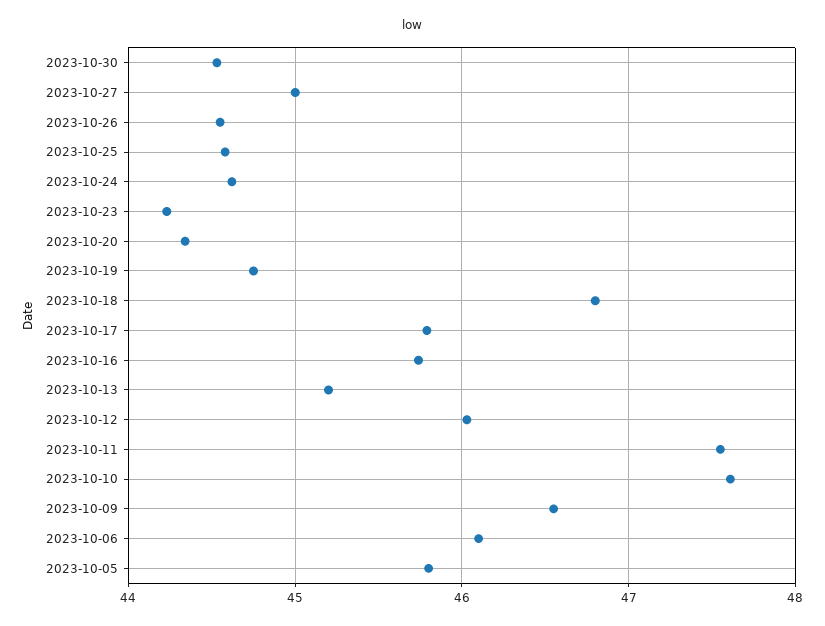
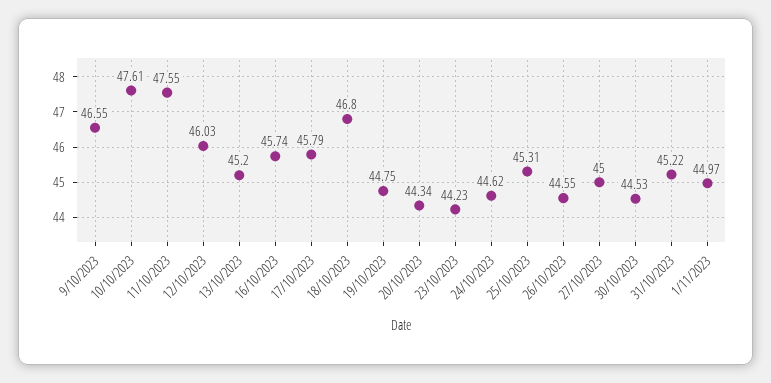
2023-10-25: 44.6 -> 45.31
2023-10-06: 46.1 -> none
2023-10-05: 45.8 -> none
31/10/2023: none -> 45.22
1/11/2023: none -> 44.97

